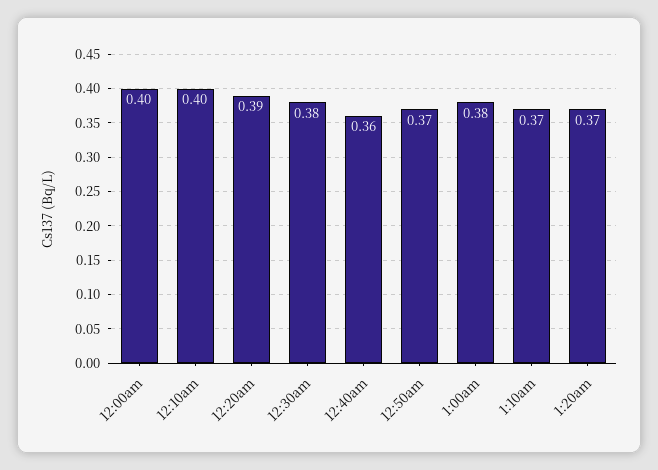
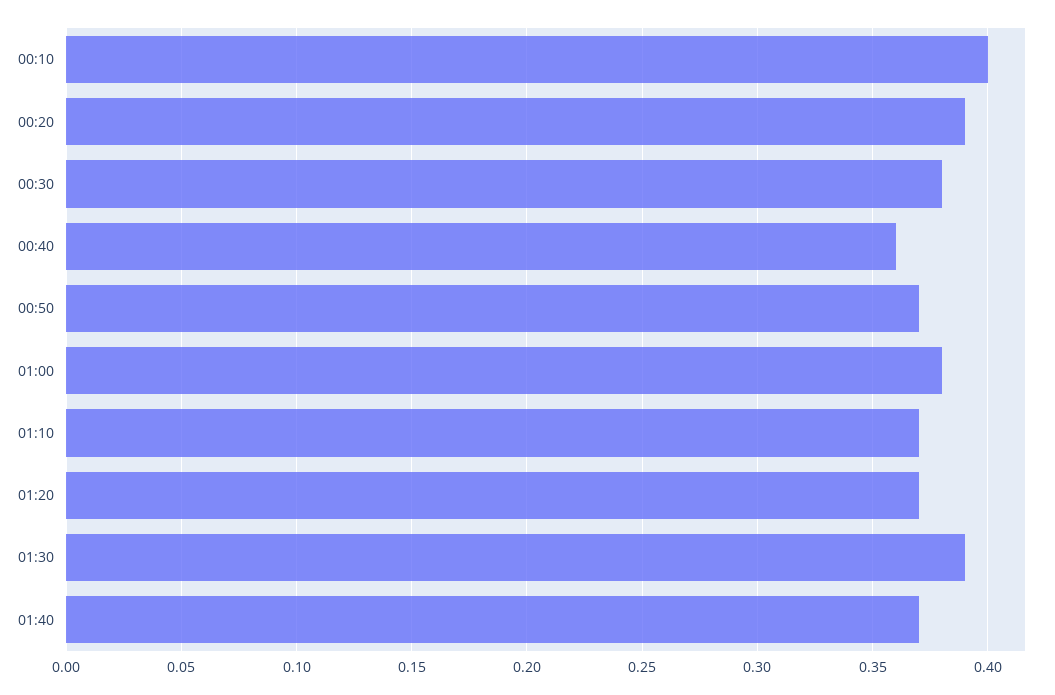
12:00am: 0.4 -> none
01:30: none -> 0.39
01:40: none -> 0.37

